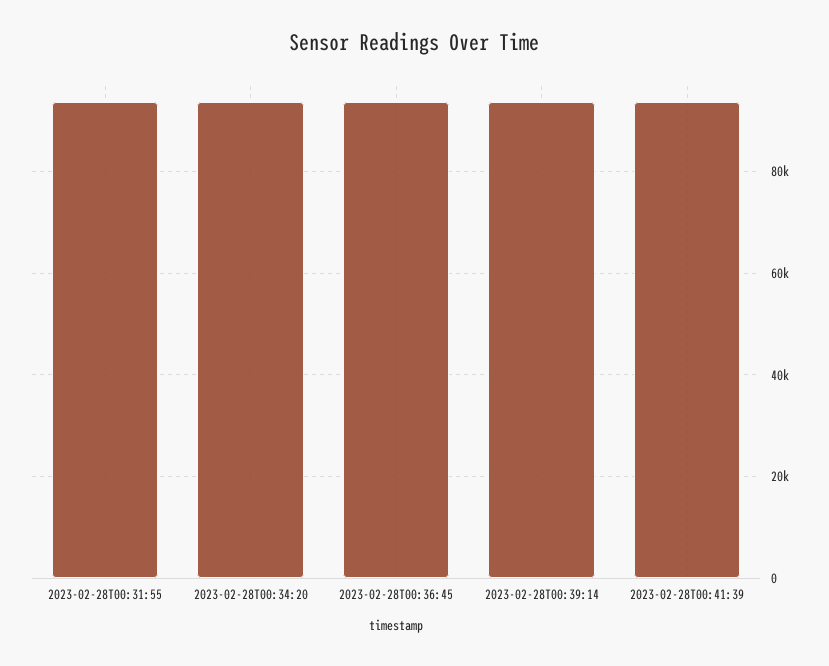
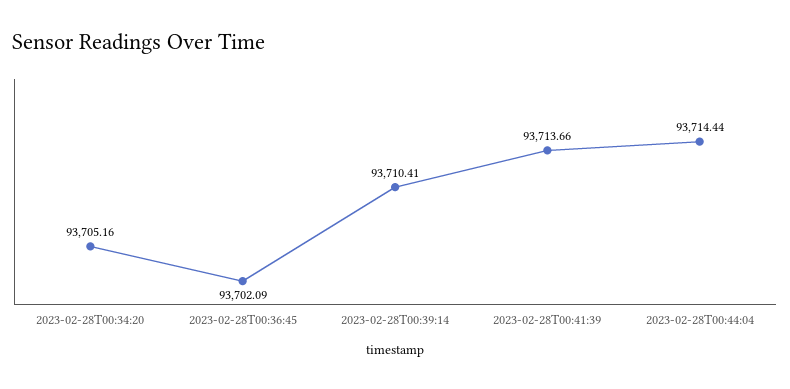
2023-02-28T00:31:55: 94000 -> none
2023-02-28T00:44:04: none -> 93714.44

